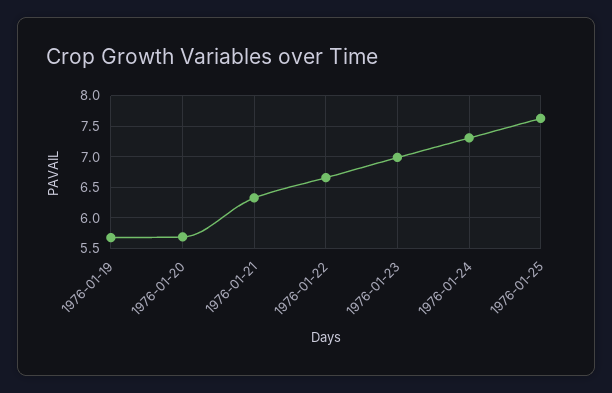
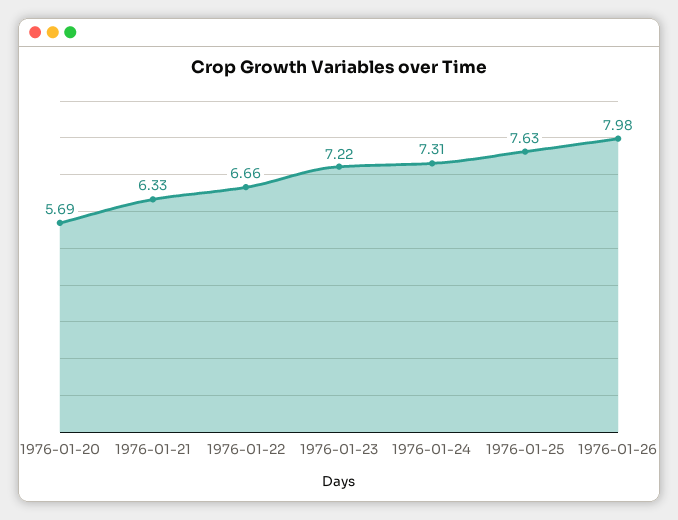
1976-01-19: 5.7 -> none
1976-01-23: 7 -> 7.22
1976-01-26: none -> 7.98

